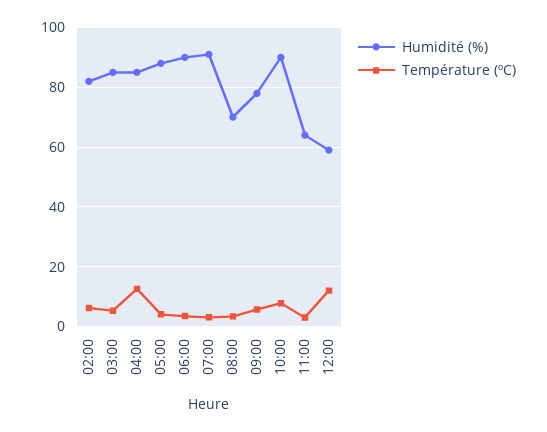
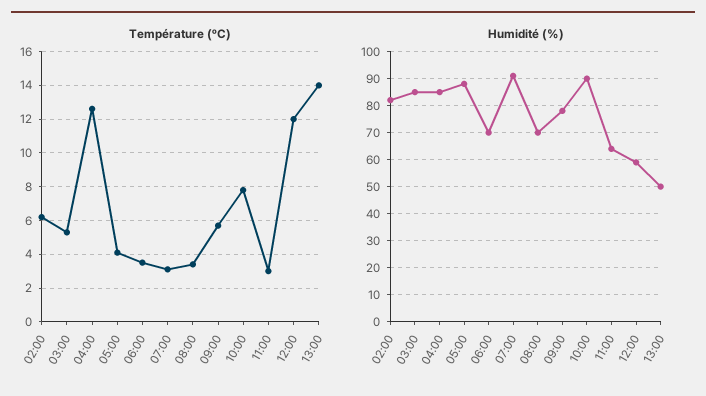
Humidité (%), 06:00: 90 -> 70
Température (ºC), 13:00: none -> 14
Humidité (%), 13:00: none -> 50

